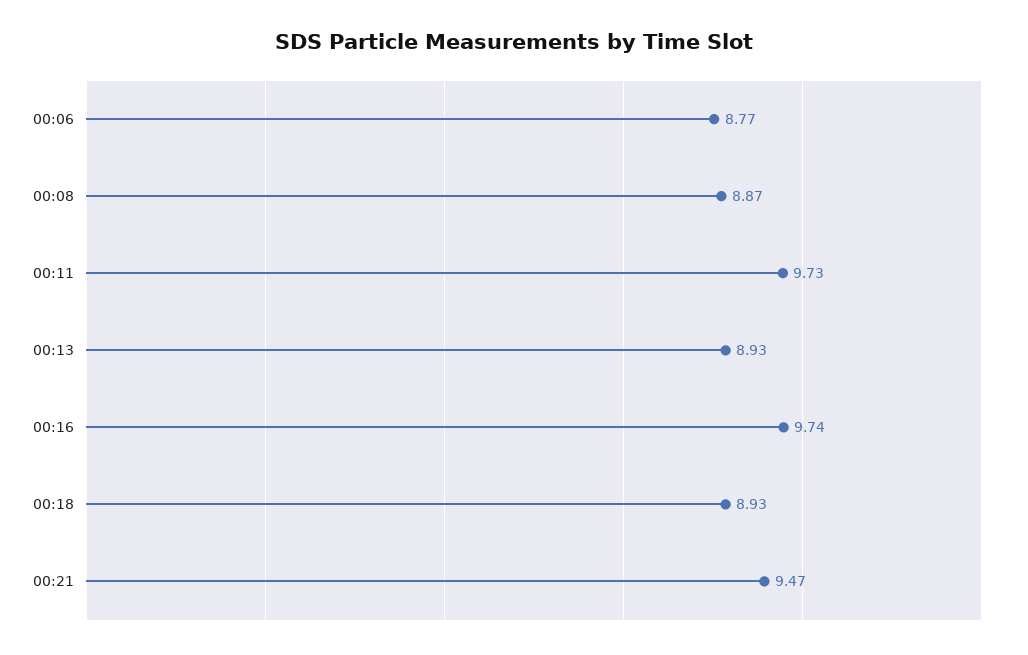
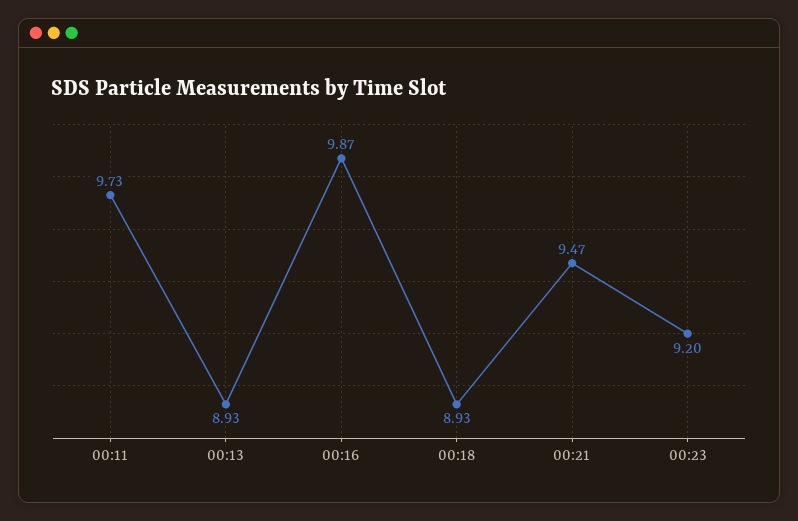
00:06: 8.77 -> none
00:08: 8.87 -> none
00:16: 9.74 -> 9.87
00:23: none -> 9.2

